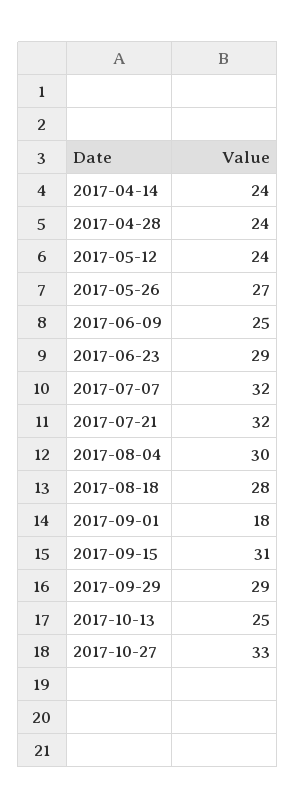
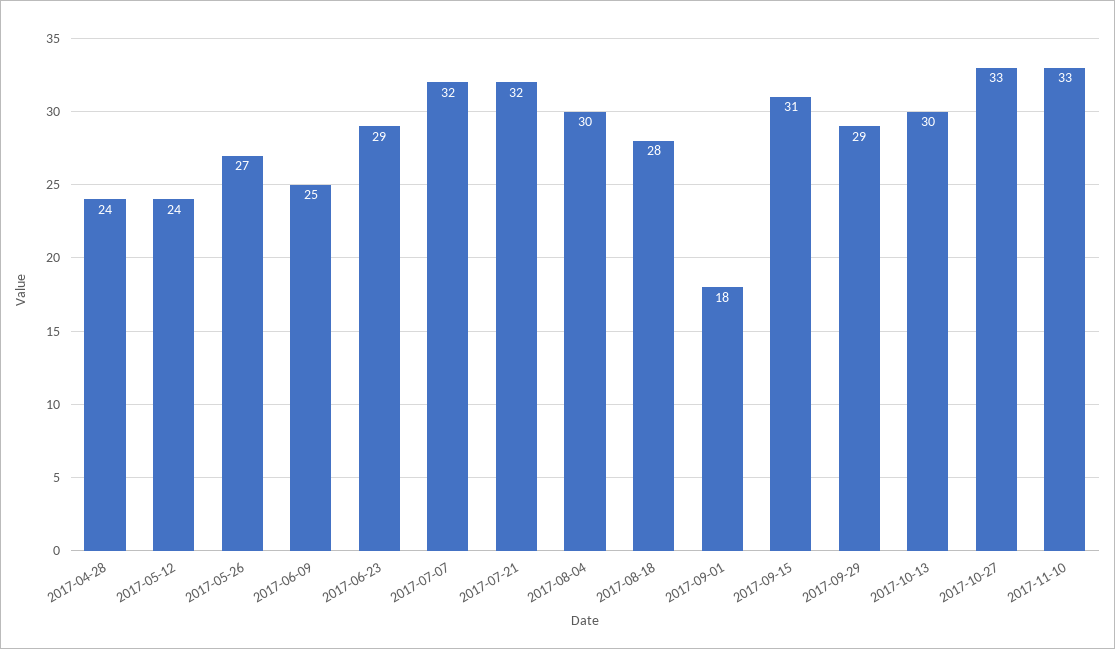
2017-04-14: 24 -> none
2017-10-13: 25 -> 30
2017-11-10: none -> 33

